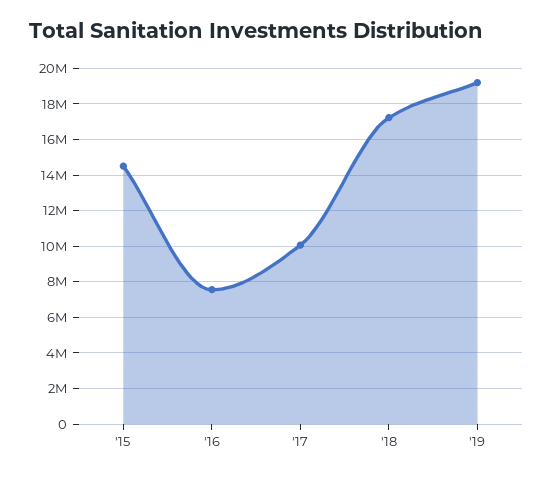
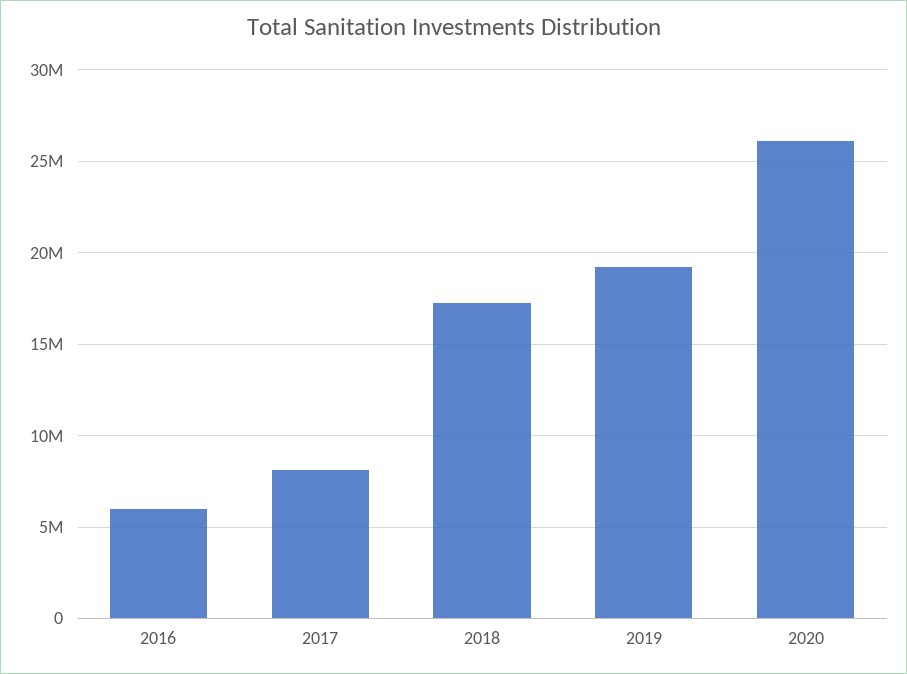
'15: 14500000 -> none
'16: 7500000 -> 6000000
'17: 10000000 -> 8000000
2020: none -> 26000000

